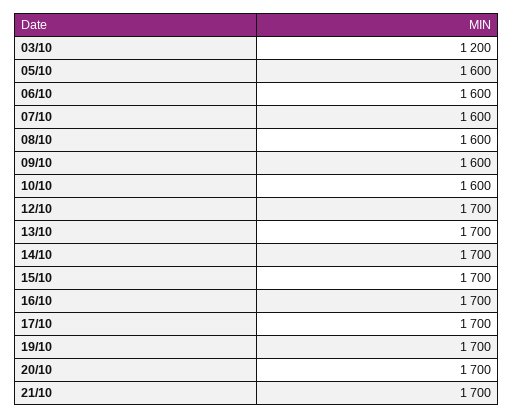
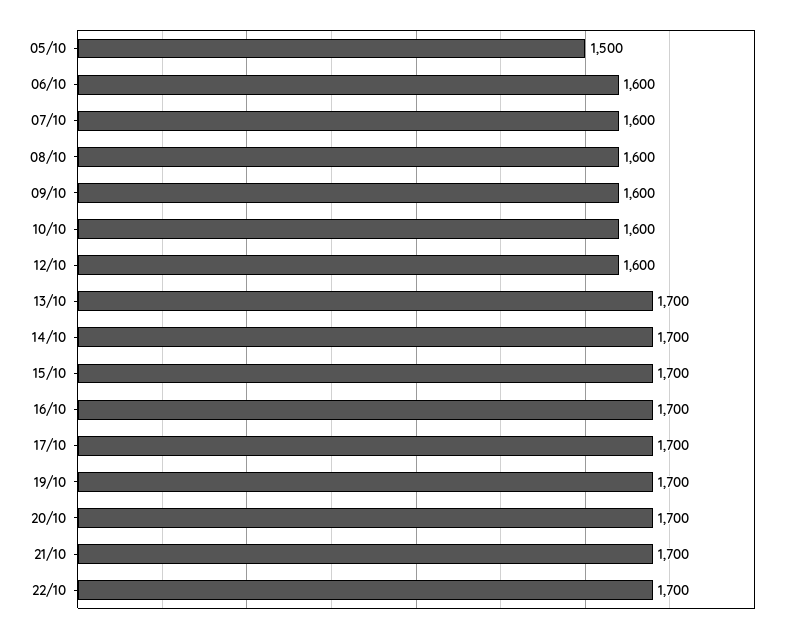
03/10: 1200 -> none
05/10: 1600 -> 1500
12/10: 1700 -> 1600
22/10: none -> 1700

